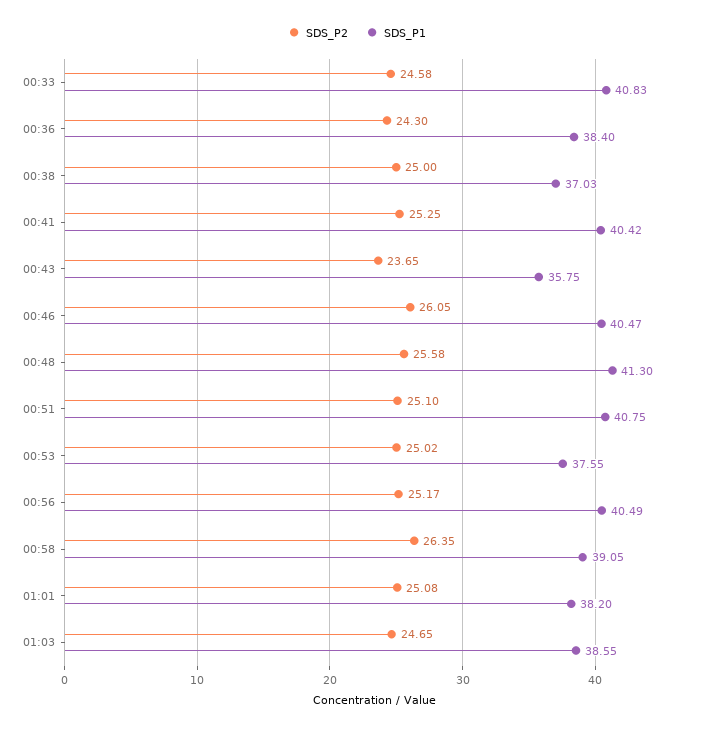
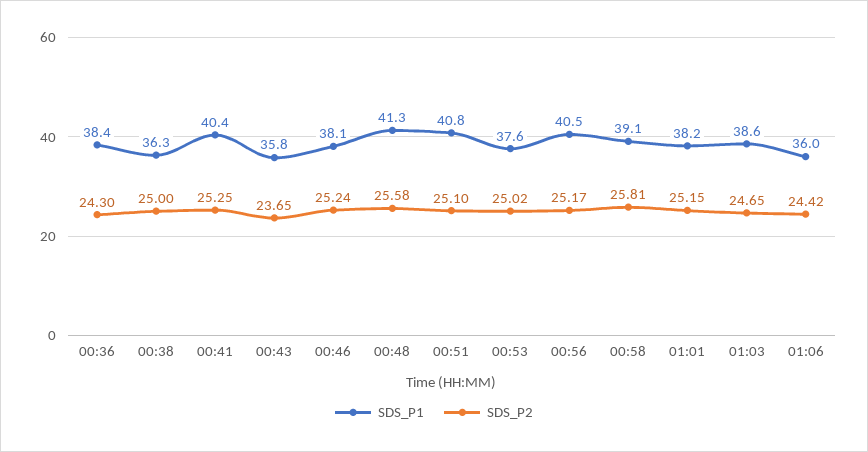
SDS_P2, 00:33: 24.58 -> none
SDS_P1, 00:33: 40.83 -> none
SDS_P1, 00:38: 37.03 -> 36.3
SDS_P2, 00:46: 26.05 -> 25.24
SDS_P1, 00:46: 40.47 -> 38.1
SDS_P2, 00:58: 26.35 -> 25.81
SDS_P2, 01:01: 25.08 -> 25.15
SDS_P1, 01:06: none -> 36
SDS_P2, 01:06: none -> 24.42

